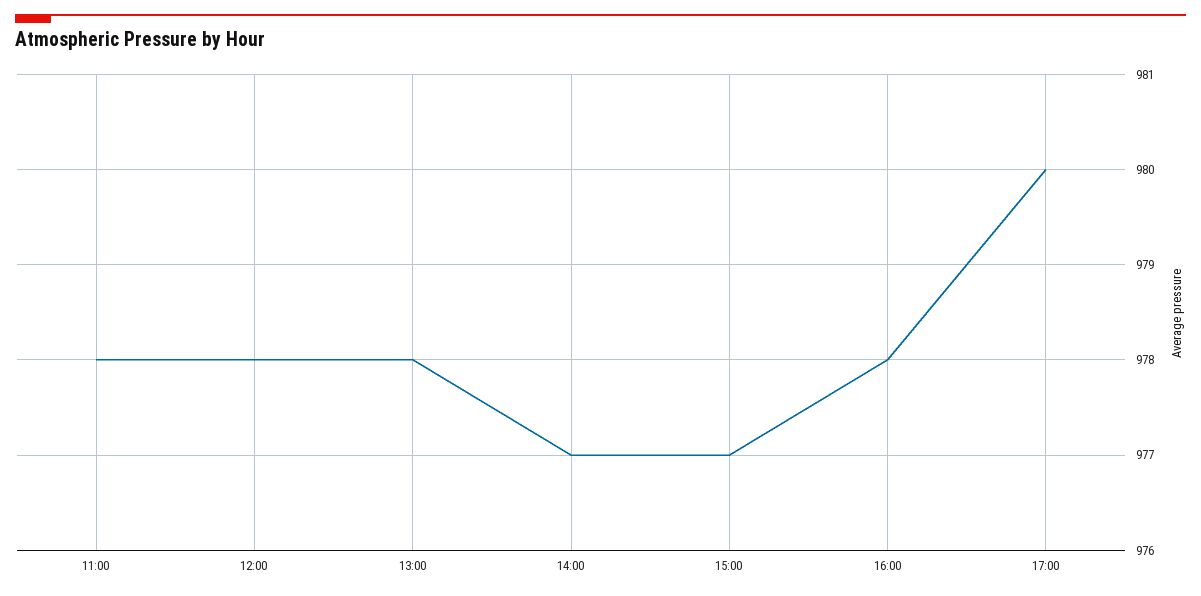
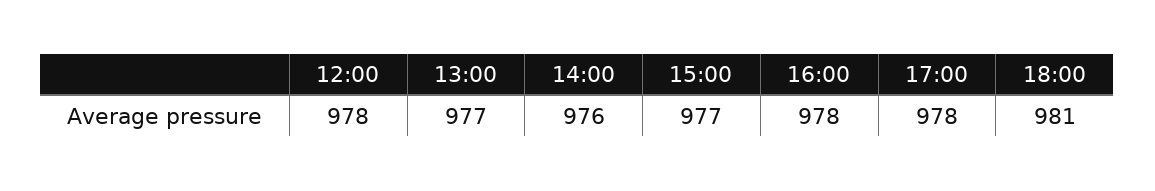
11:00: 978 -> none
13:00: 978 -> 977
14:00: 977 -> 976
17:00: 980 -> 978
18:00: none -> 981

